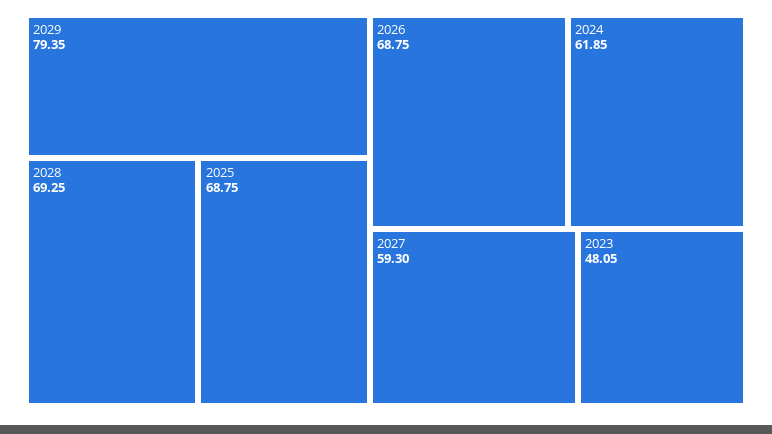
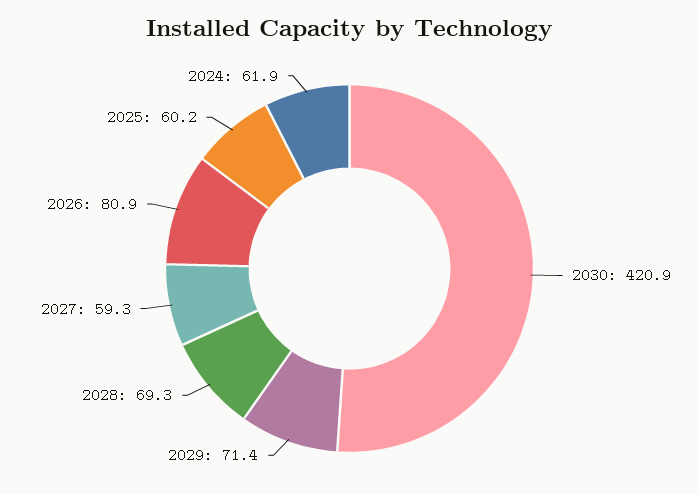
2029: 79.35 -> 71.4
2025: 68.75 -> 60.2
2026: 68.75 -> 80.9
2023: 48.05 -> none
2030: none -> 420.9

